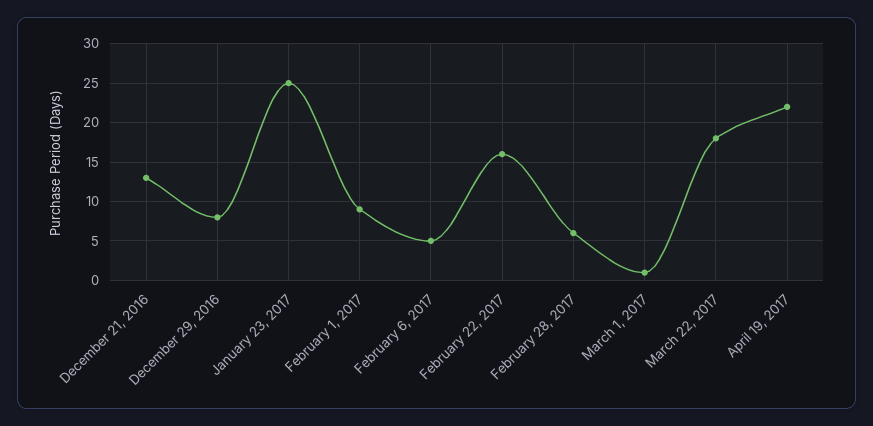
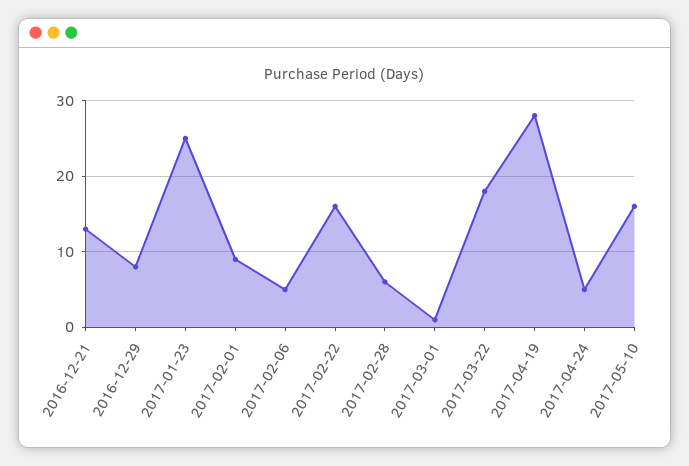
April 19, 2017: 22 -> 28
2017-04-24: none -> 5
2017-05-10: none -> 16

